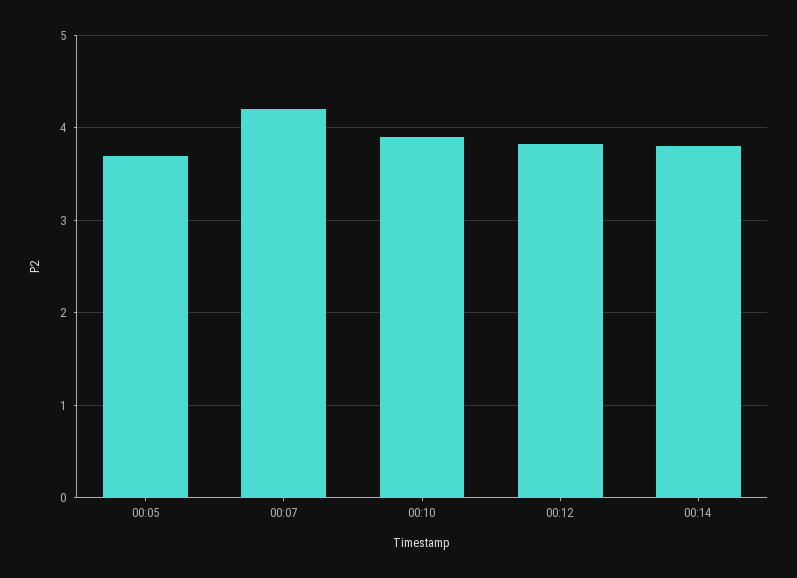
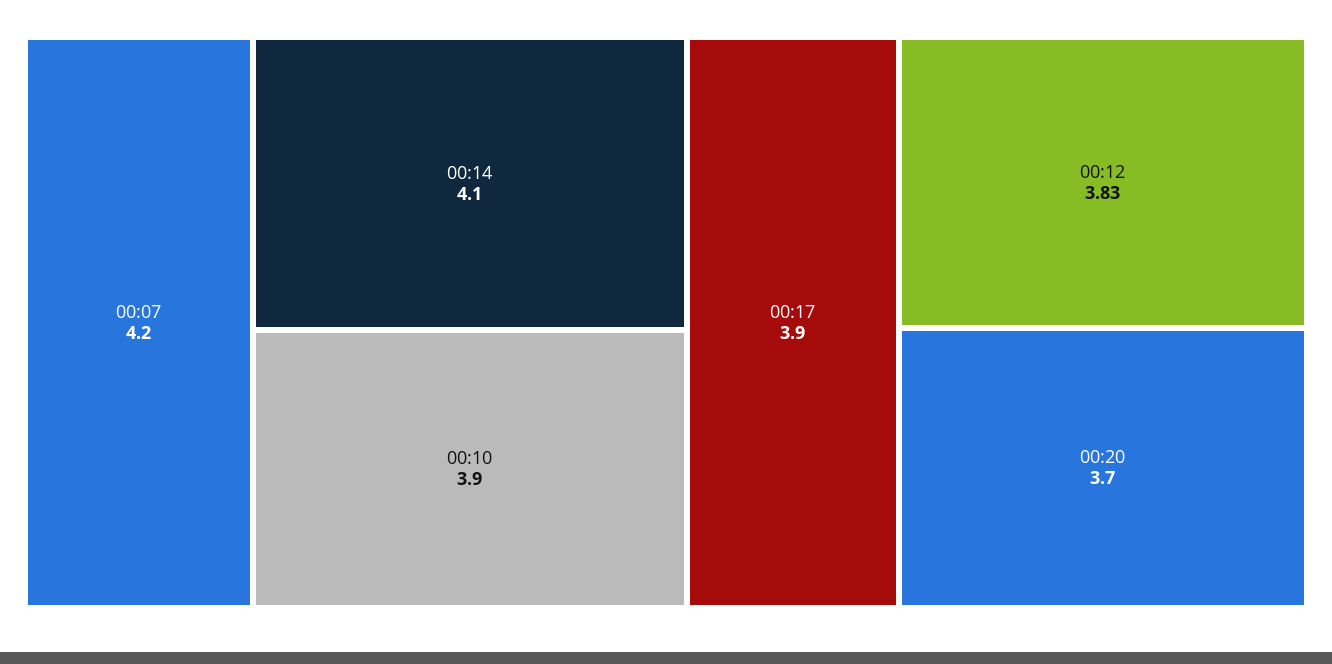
00:05: 3.7 -> none
00:14: 3.8 -> 4.1
00:17: none -> 3.9
00:20: none -> 3.7

